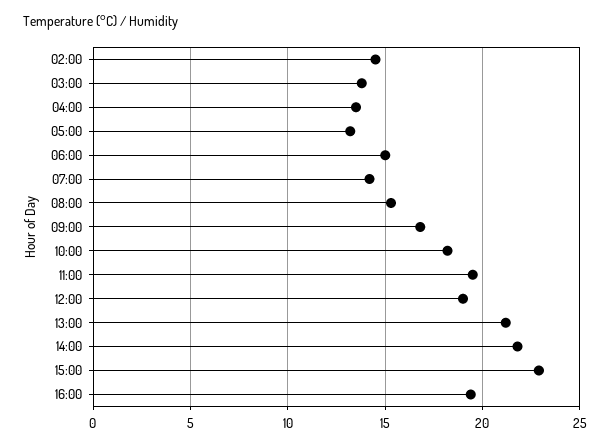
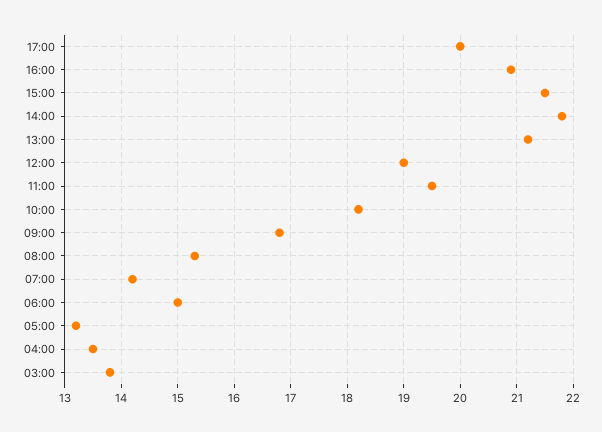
02:00: 14.5 -> none
15:00: 23 -> 21.5
16:00: 19.5 -> 21
17:00: none -> 20

